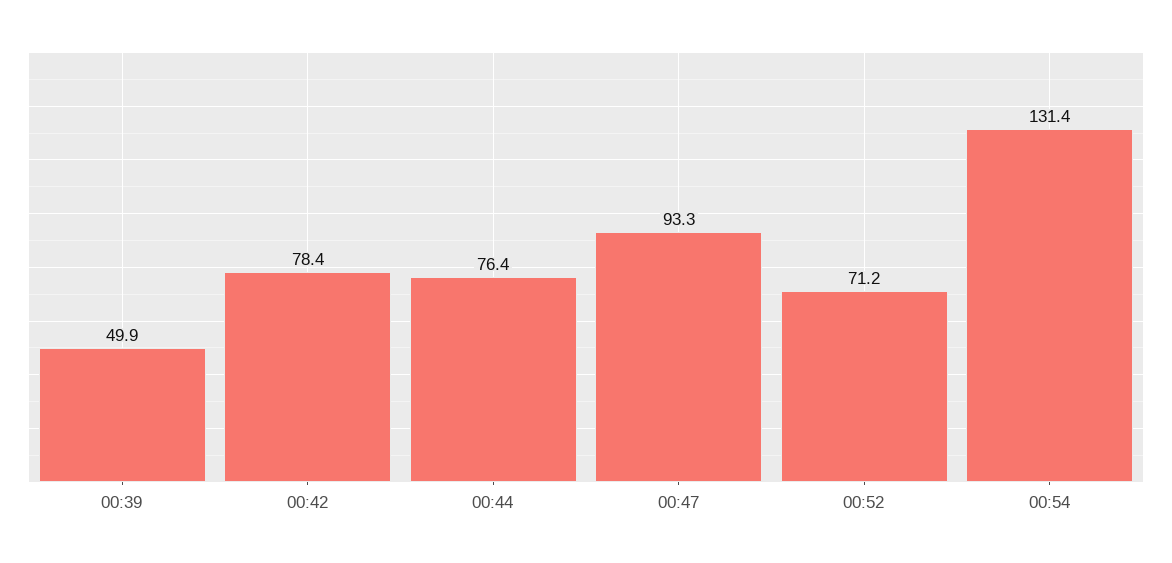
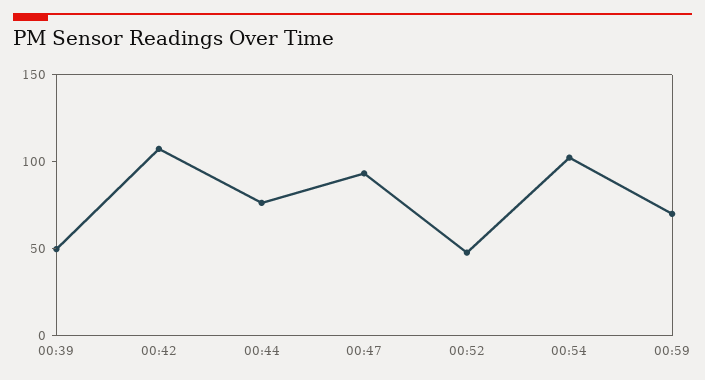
00:42: 78.4 -> 110
00:52: 71.2 -> 50
00:54: 131.4 -> 100
00:59: none -> 70

